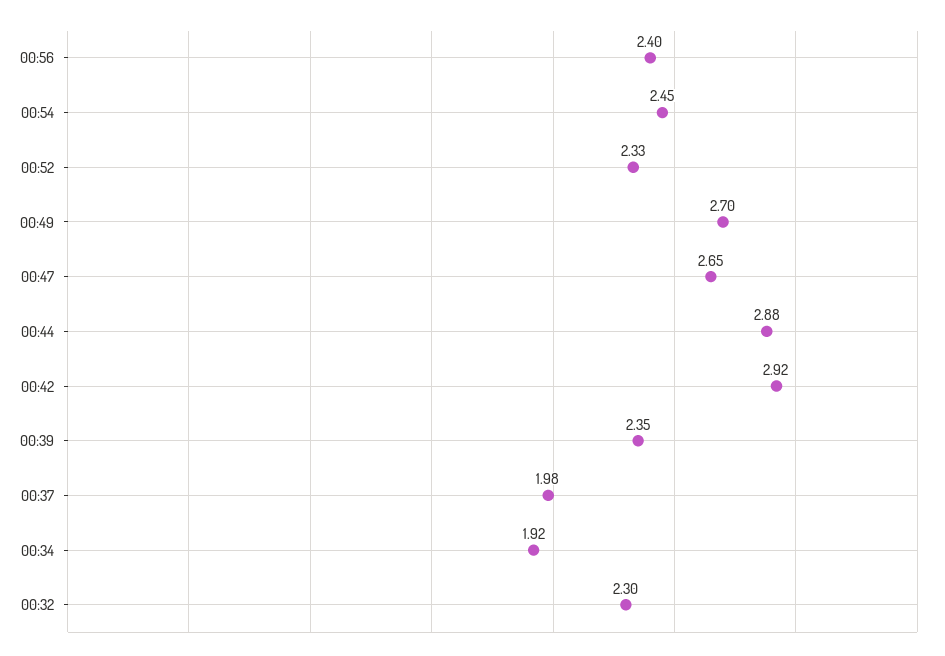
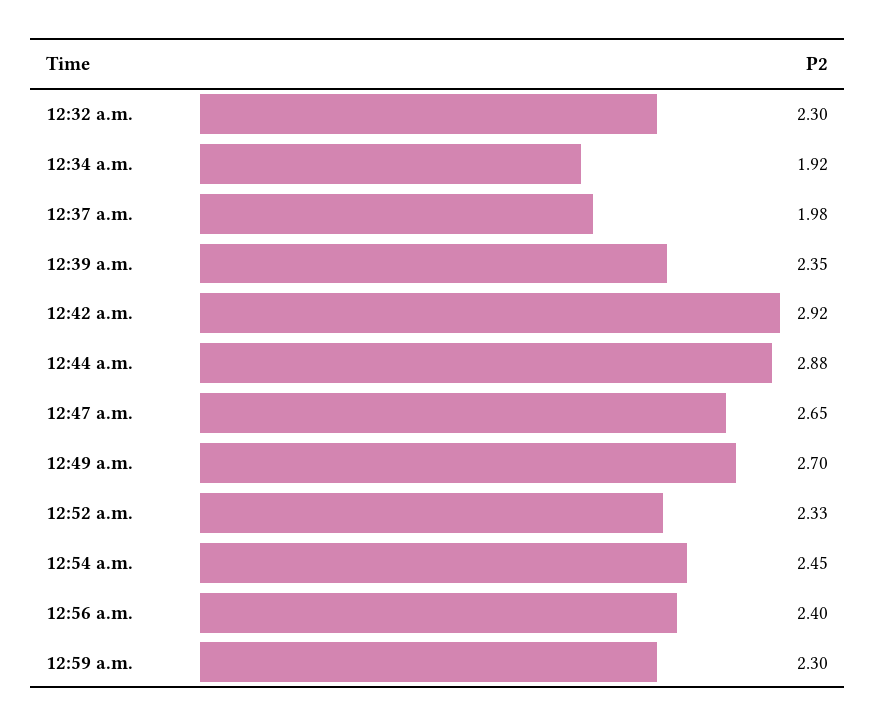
12:59 a.m.: none -> 2.3

